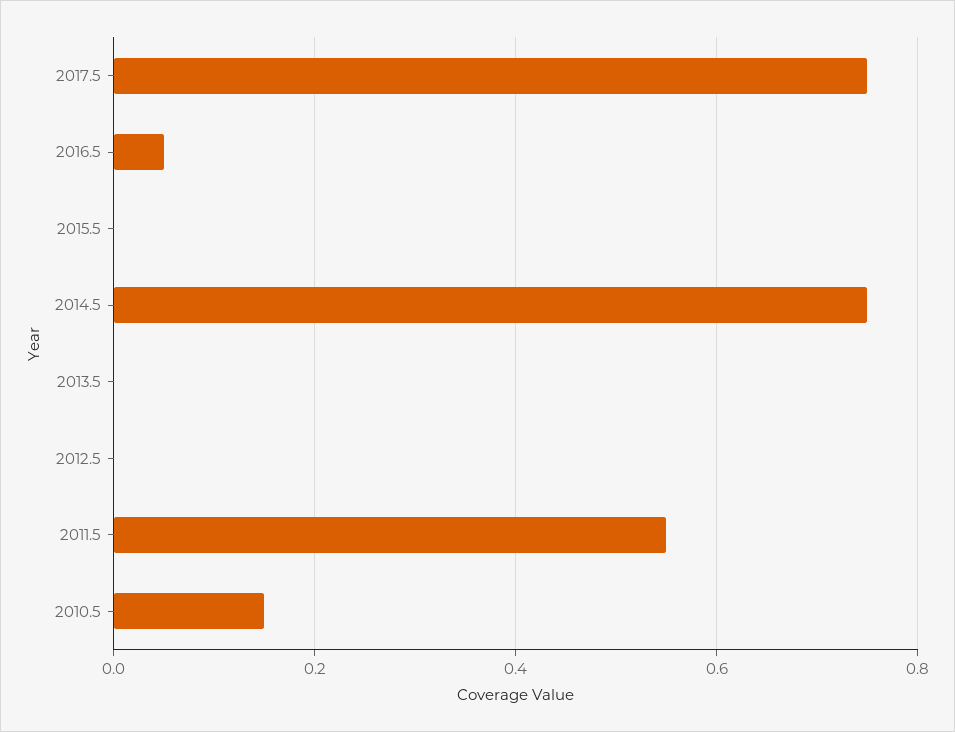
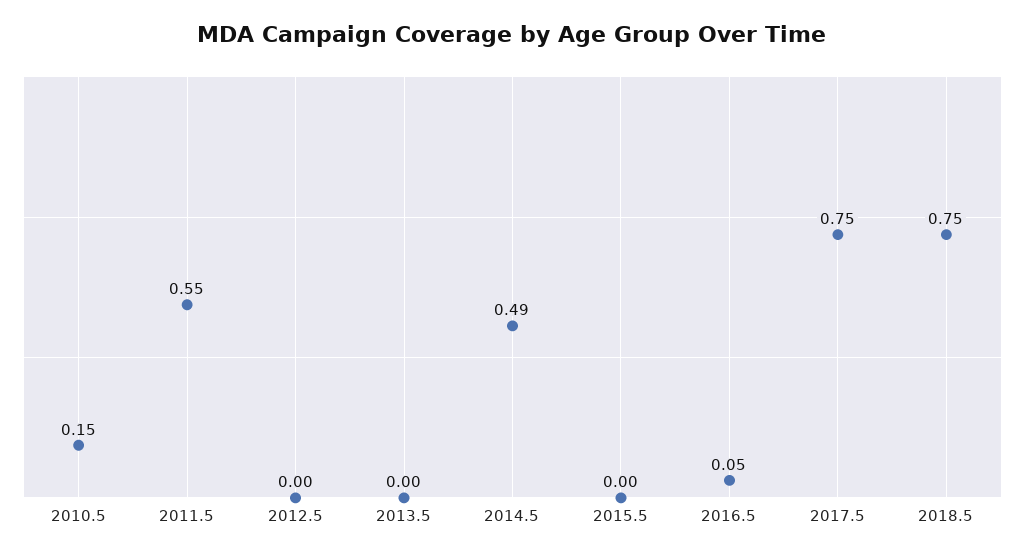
2014.5: 0.75 -> 0.49
2018.5: none -> 0.75

